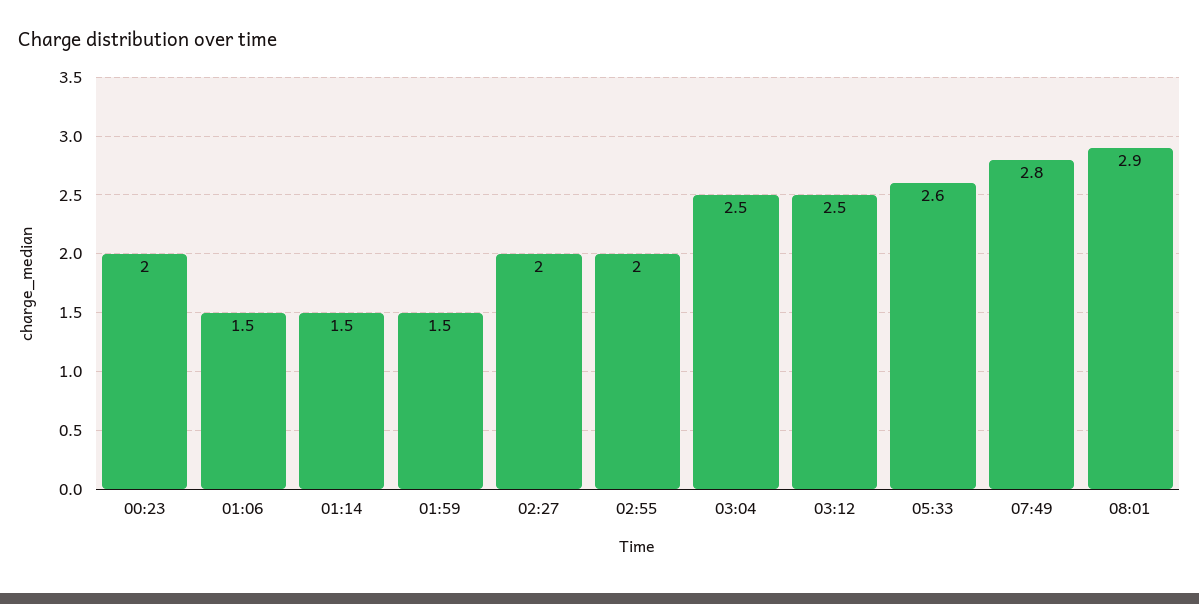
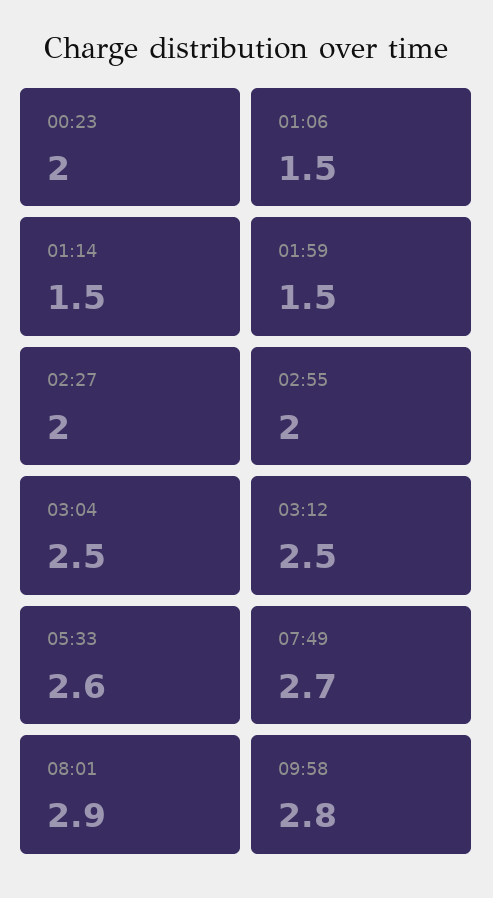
07:49: 2.8 -> 2.7
09:58: none -> 2.8

